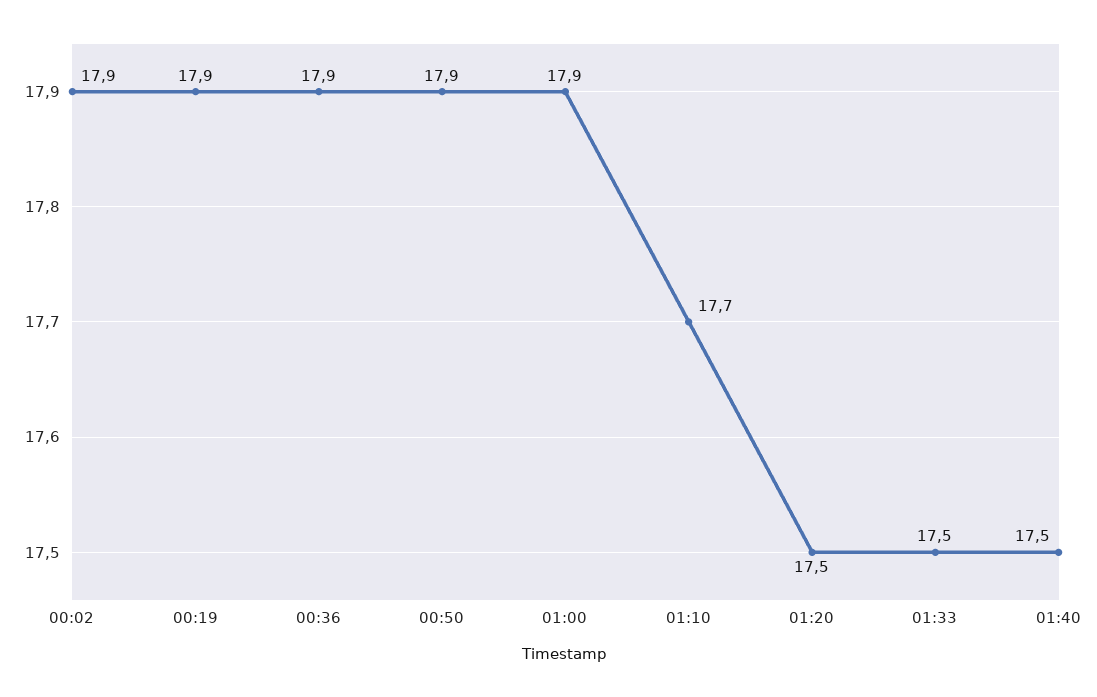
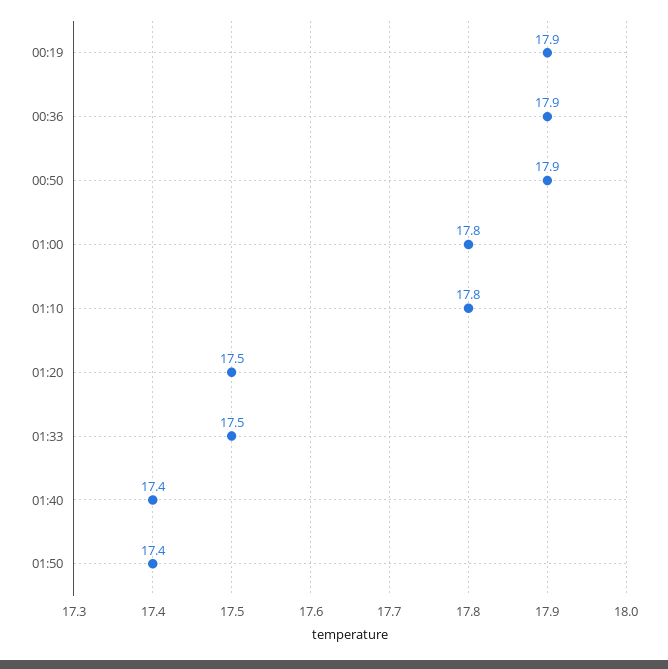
00:02: 17.9 -> none
01:00: 17.9 -> 17.8
01:10: 17.7 -> 17.8
01:40: 17.5 -> 17.4
01:50: none -> 17.4

